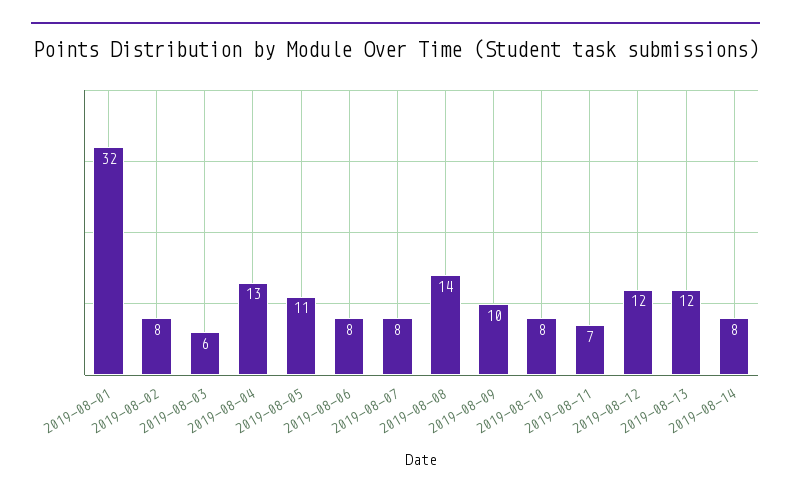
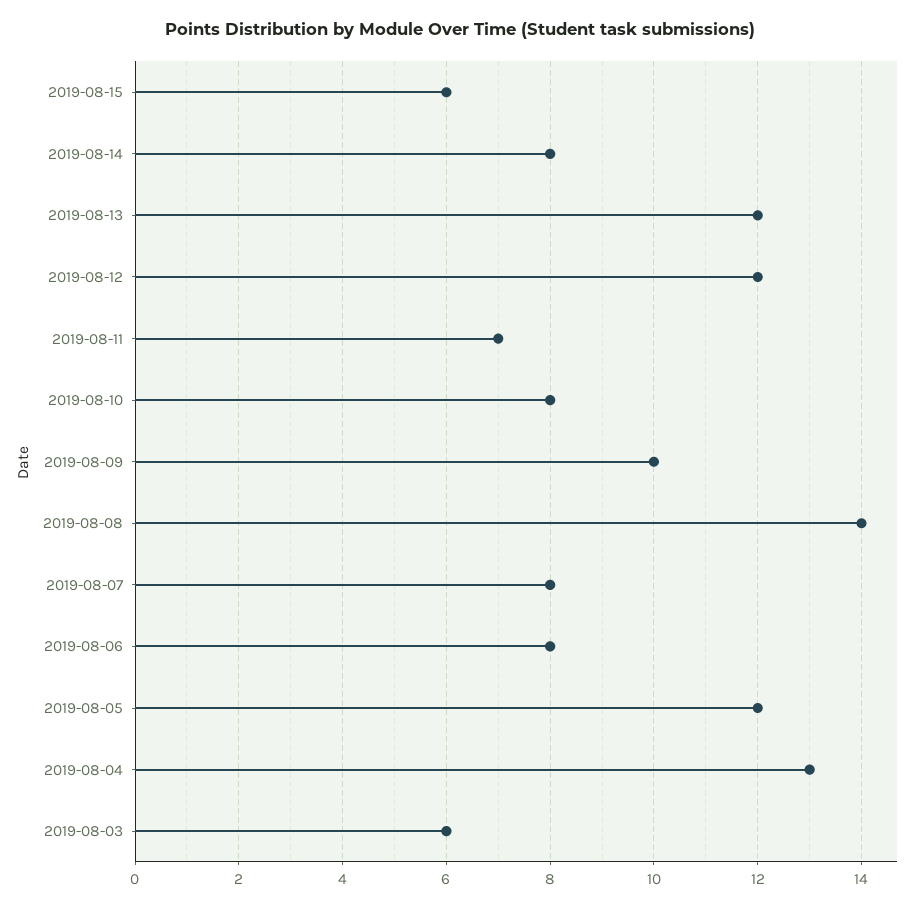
2019-08-01: 32 -> none
2019-08-02: 8 -> none
2019-08-05: 11 -> 12
2019-08-15: none -> 6

